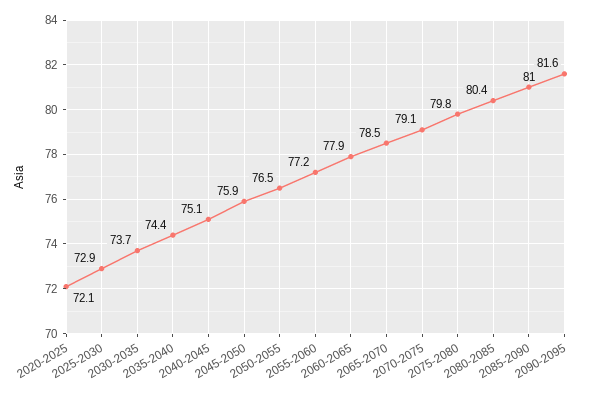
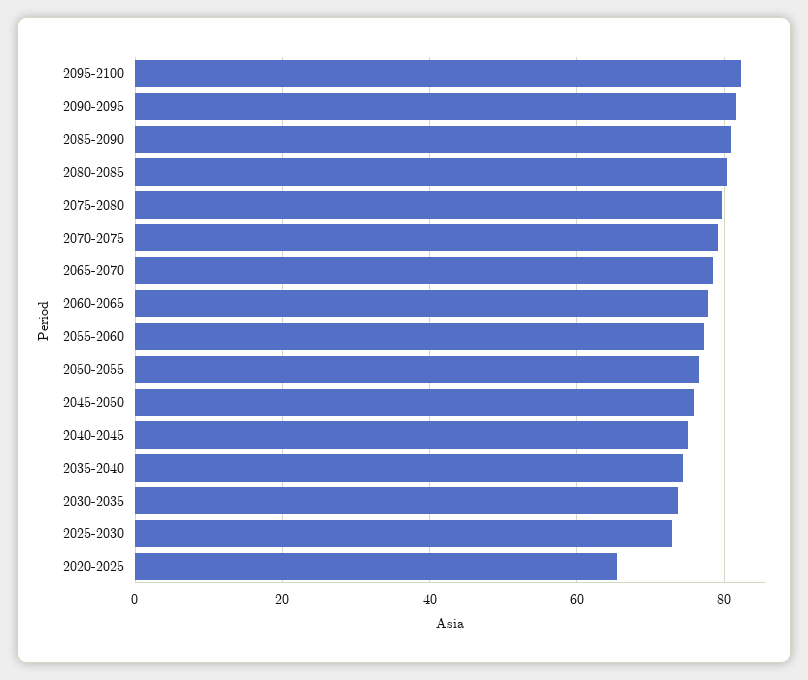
2020-2025: 72.1 -> 66
2095-2100: none -> 82

